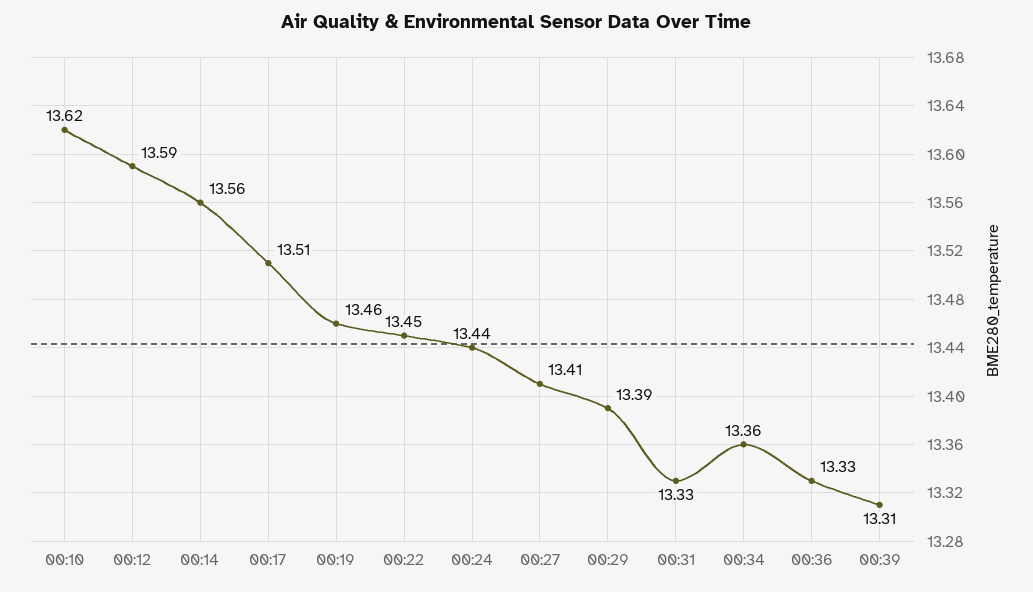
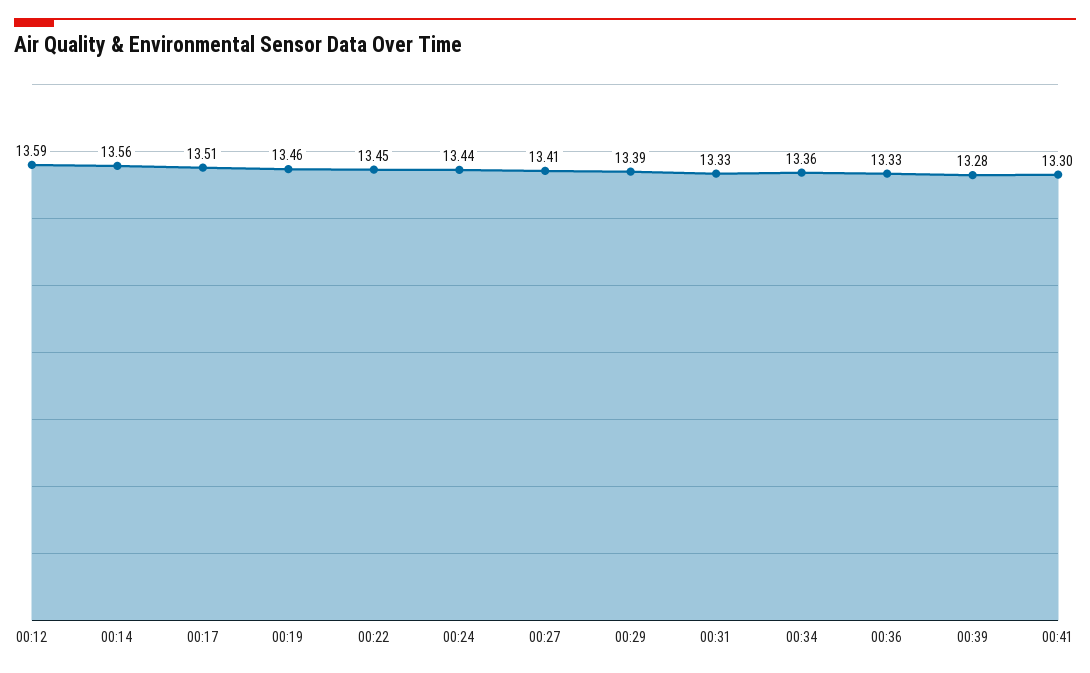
00:10: 13.62 -> none
00:39: 13.31 -> 13.28
00:41: none -> 13.3

